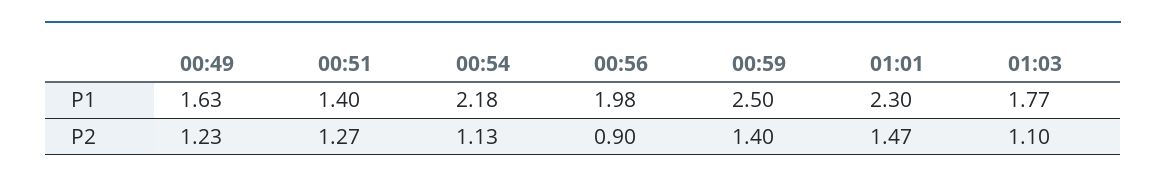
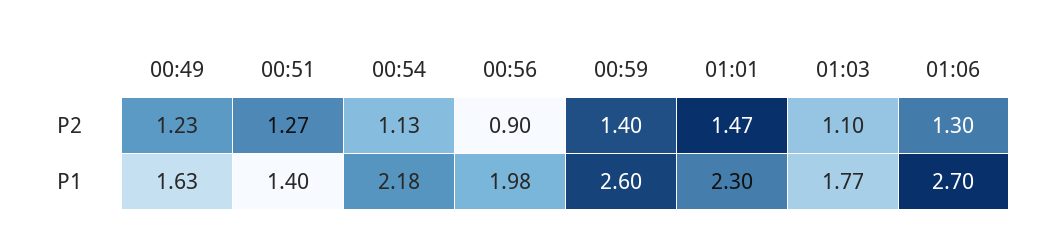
00:59, P1: 2.5 -> 2.6
01:06, P2: none -> 1.3
01:06, P1: none -> 2.7

